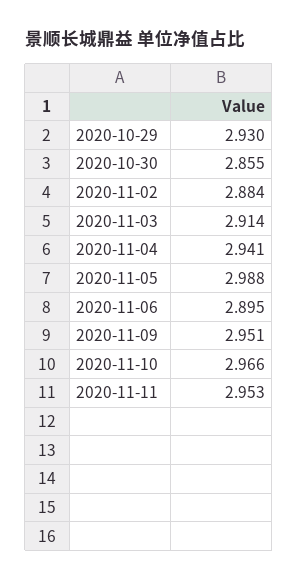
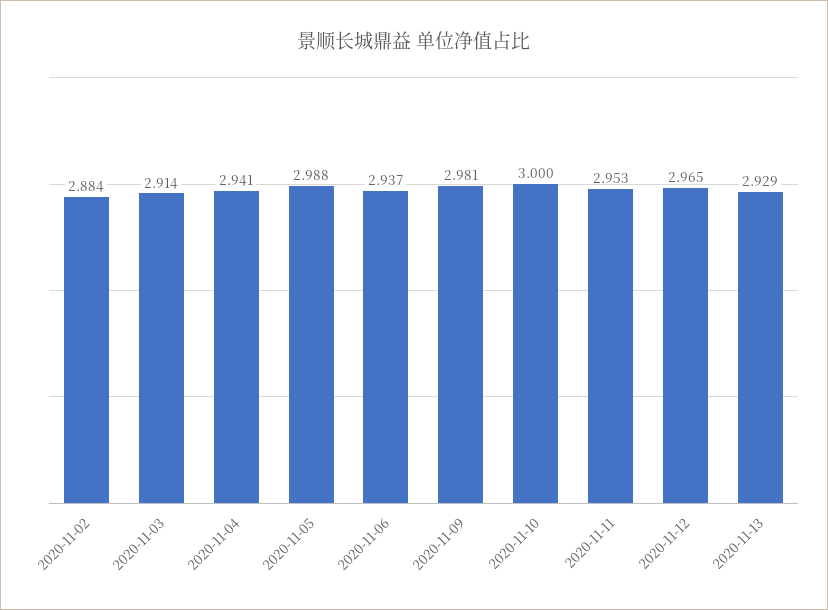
2020-10-29: 2.93 -> none
2020-10-30: 2.855 -> none
2020-11-06: 2.895 -> 2.937
2020-11-09: 2.951 -> 2.981
2020-11-10: 2.966 -> 3
2020-11-12: none -> 2.965
2020-11-13: none -> 2.929

